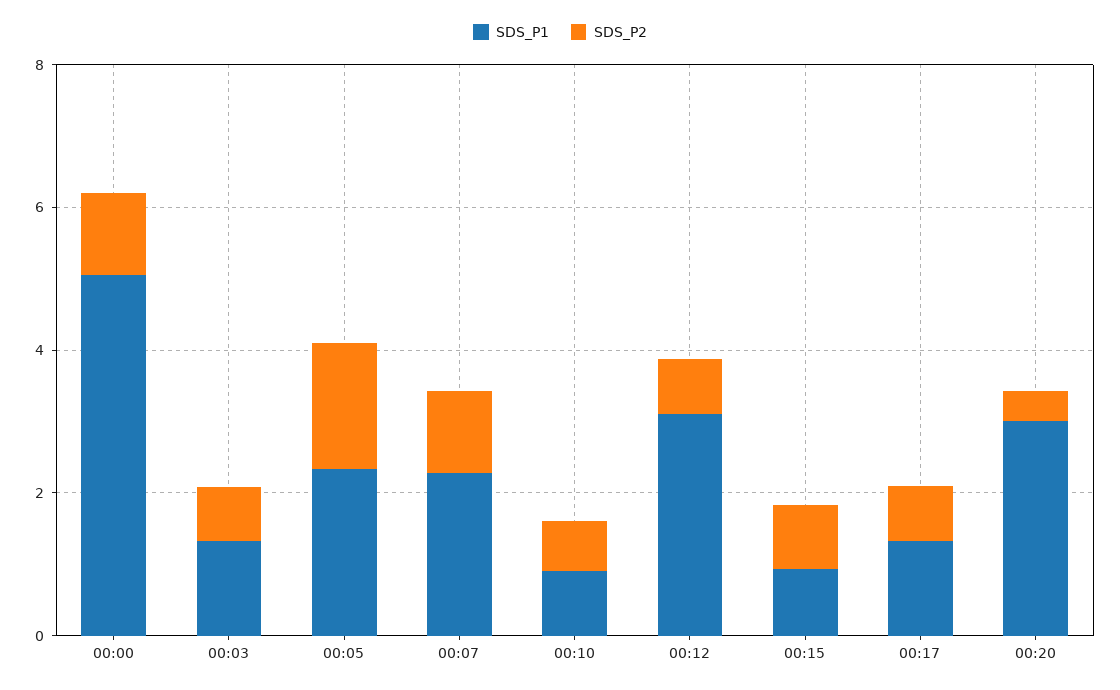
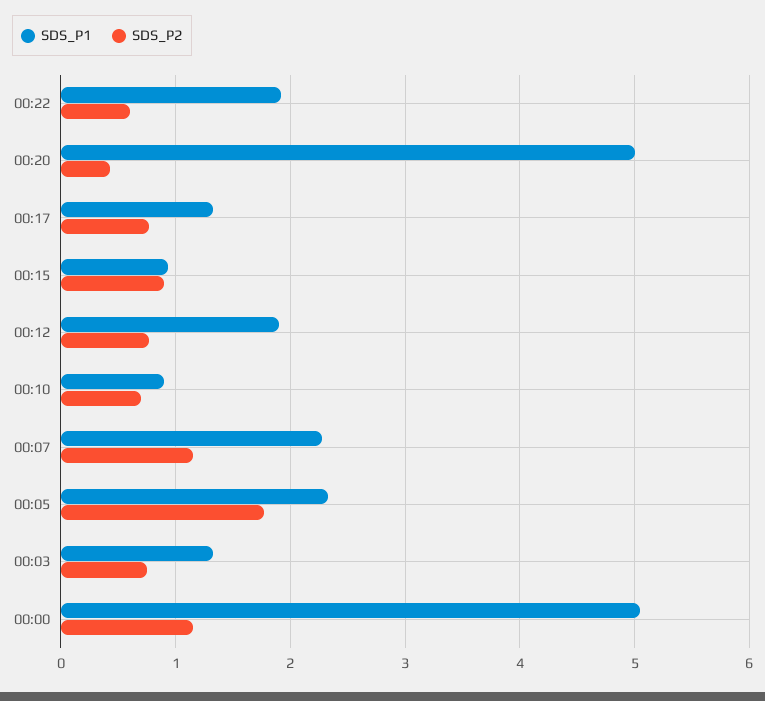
SDS_P1, 00:12: 3 -> 1.9
SDS_P1, 00:20: 3 -> 5
SDS_P1, 00:22: none -> 1.9
SDS_P2, 00:22: none -> 0.6

